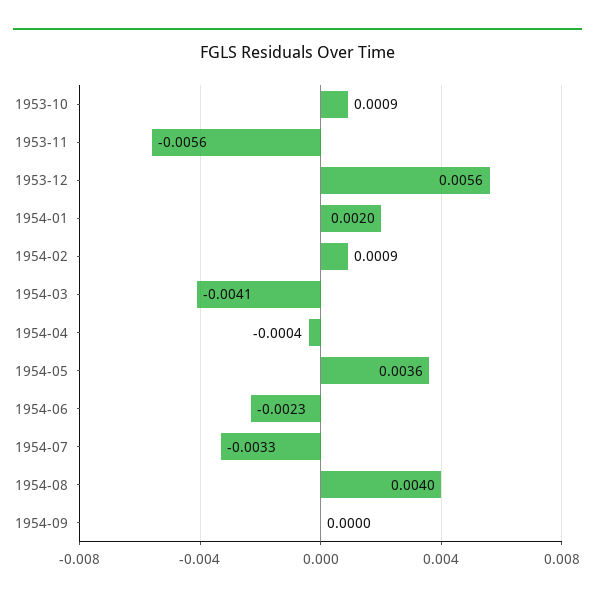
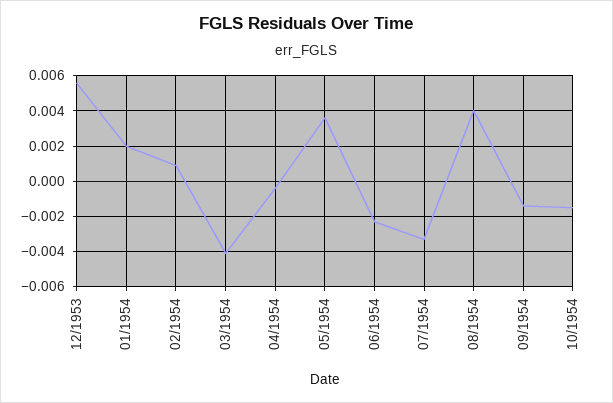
1953-10: 0.0009 -> none
1953-11: -0.0056 -> none
1954-09: 0 -> -0.0015
10/1954: none -> -0.0015

